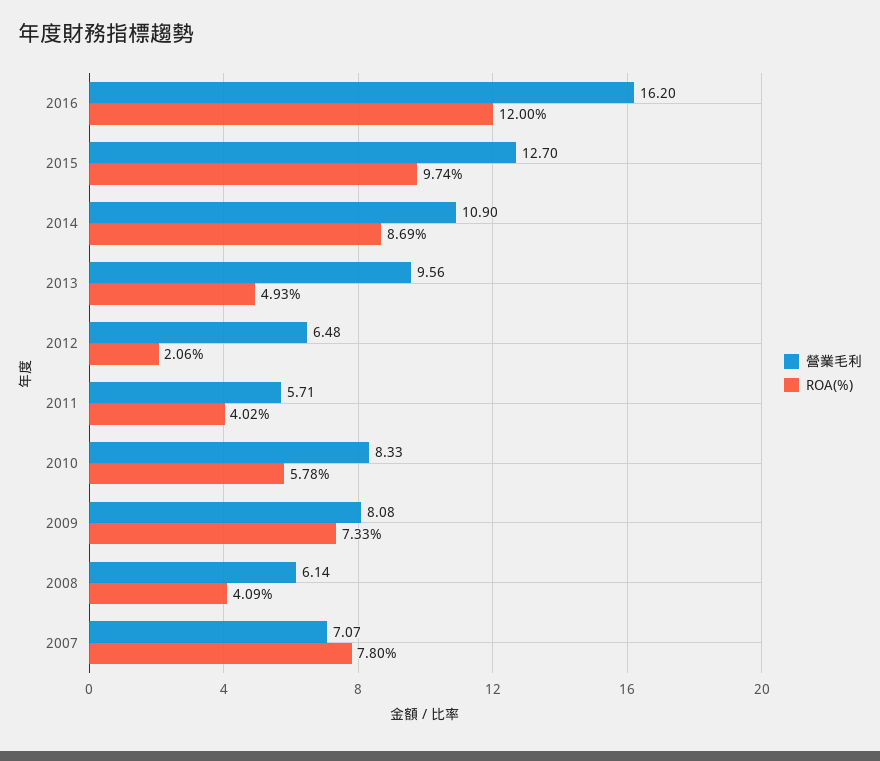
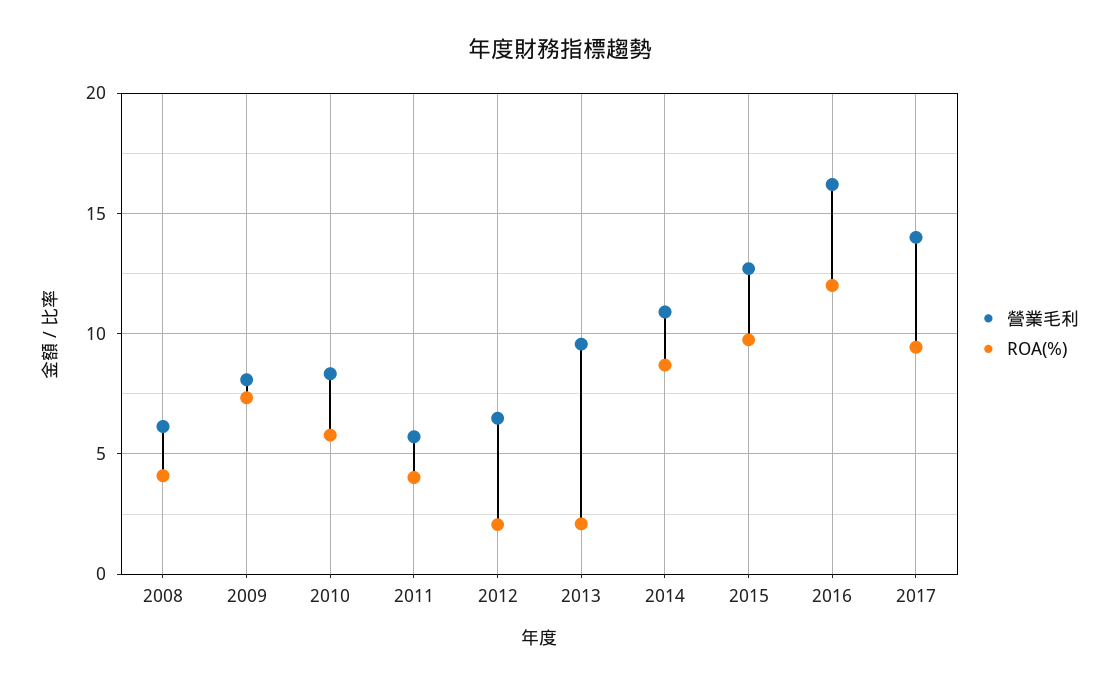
ROA(%), 2013: 4.93 -> 2
營業毛利, 2007: 7.07 -> none
ROA(%), 2007: 7.8 -> none
營業毛利, 2017: none -> 14
ROA(%), 2017: none -> 9.5

